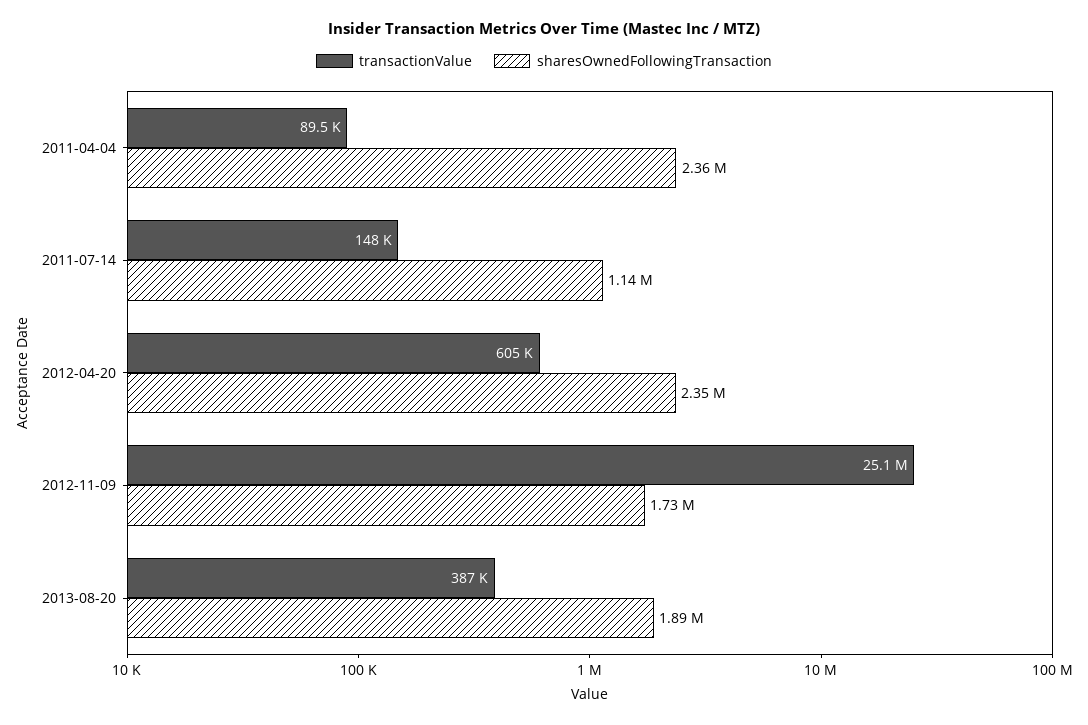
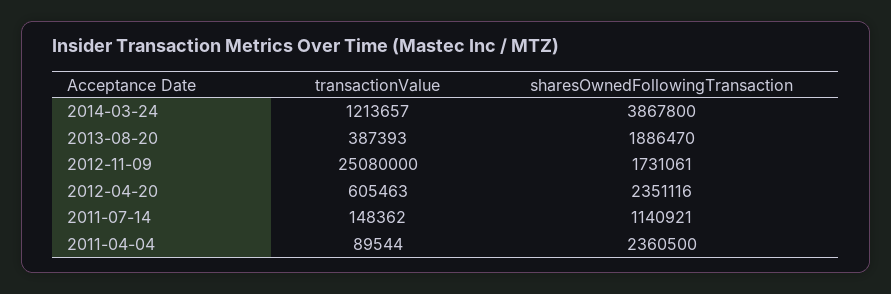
transactionValue, 2014-03-24: none -> 1213657
sharesOwnedFollowingTransaction, 2014-03-24: none -> 3867800

